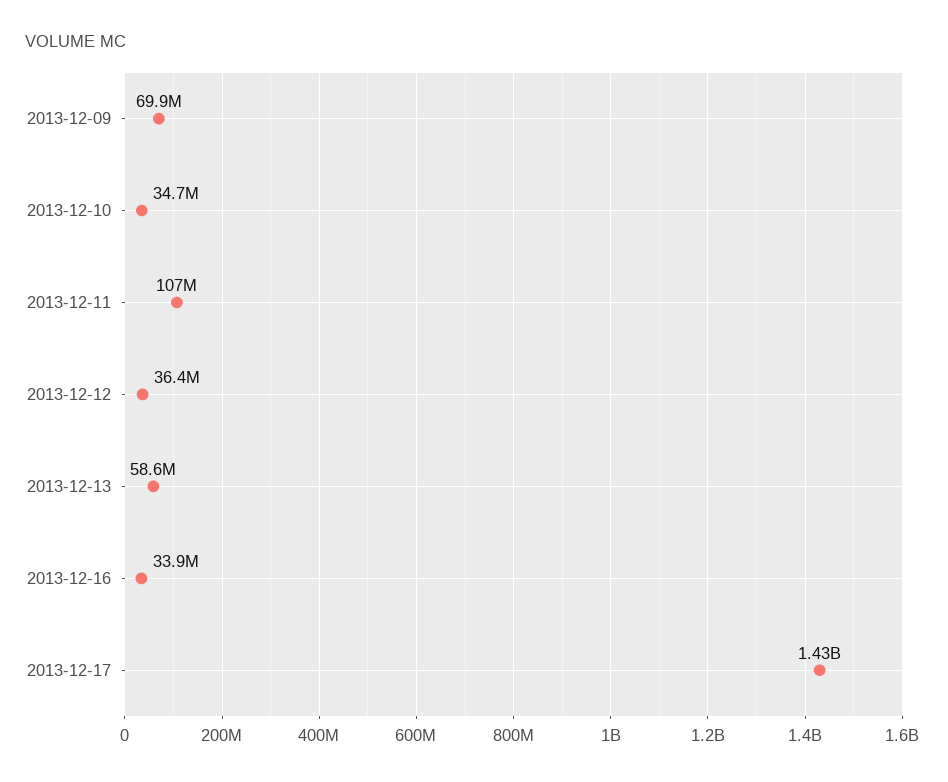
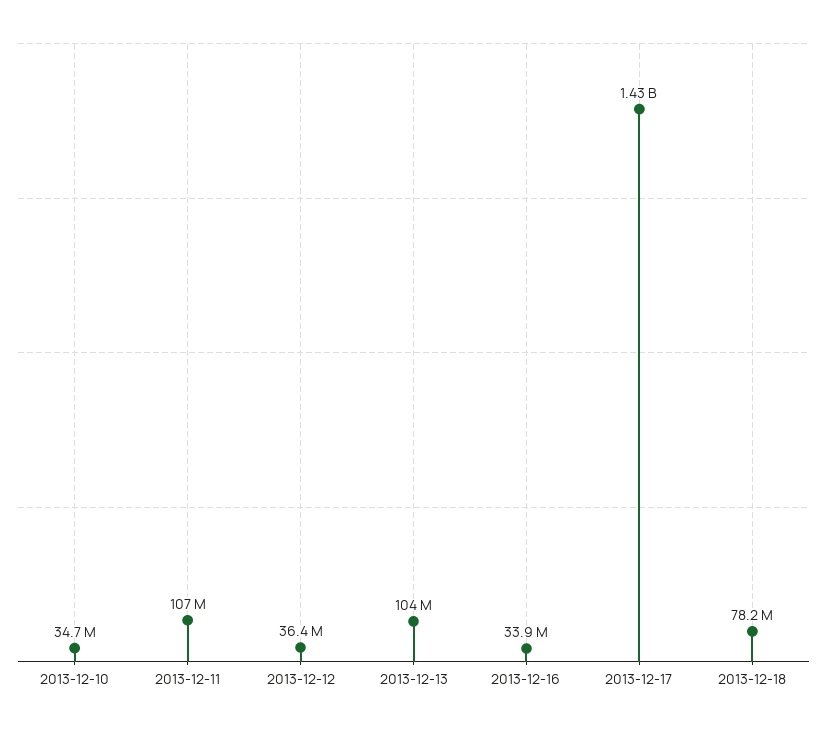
2013-12-09: 69900000 -> none
2013-12-13: 58600000 -> 104000000
2013-12-18: none -> 78200000

